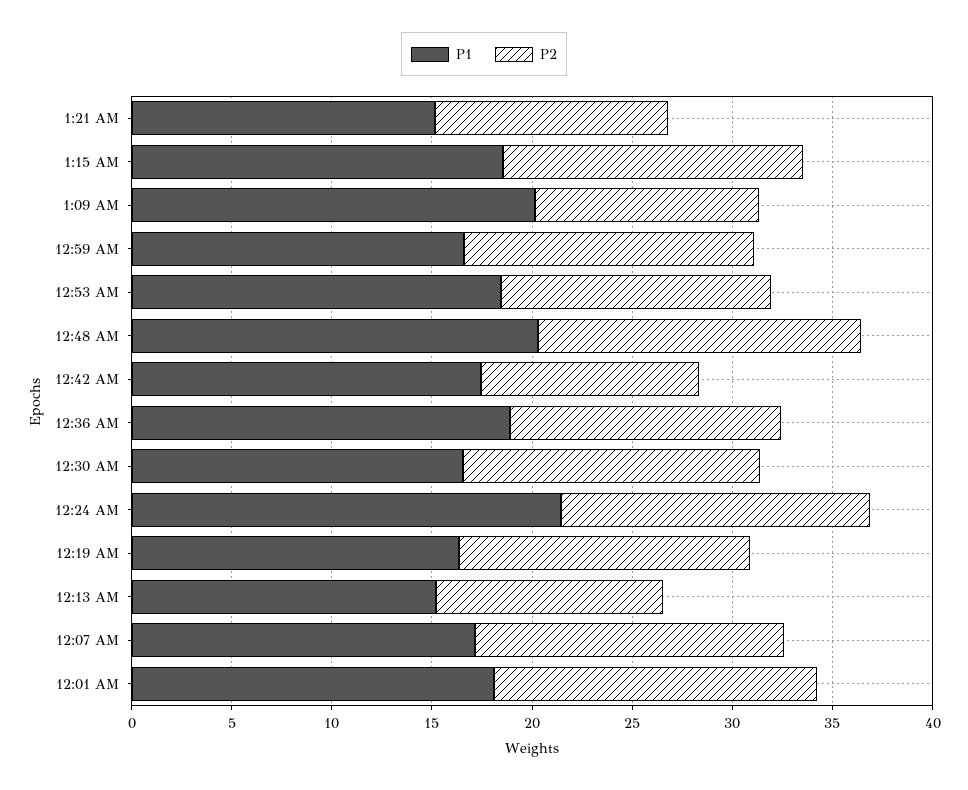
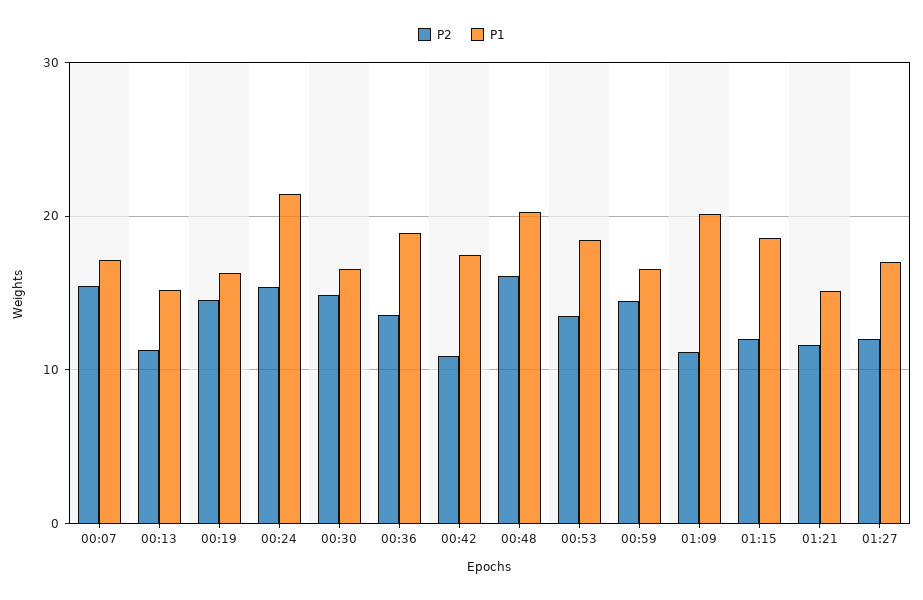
P2, 1:15 AM: 15 -> 12
P1, 12:01 AM: 18 -> none
P2, 12:01 AM: 16 -> none
P2, 01:27: none -> 12
P1, 01:27: none -> 17

